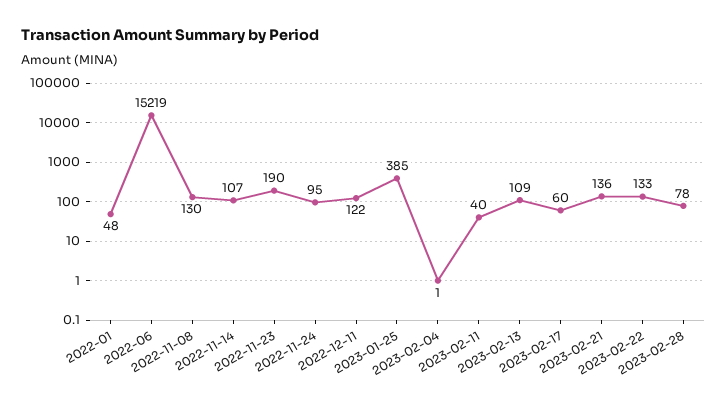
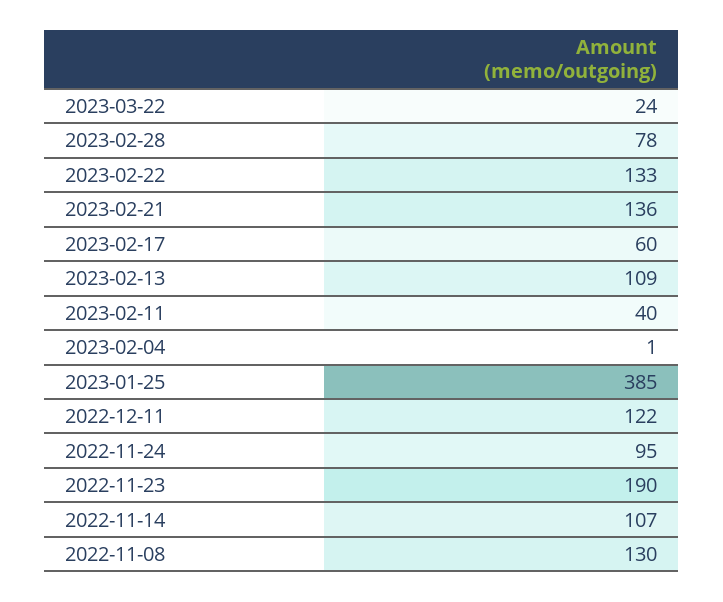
2022-01: 48 -> none
2022-06: 15219 -> none
2023-03-22: none -> 24

